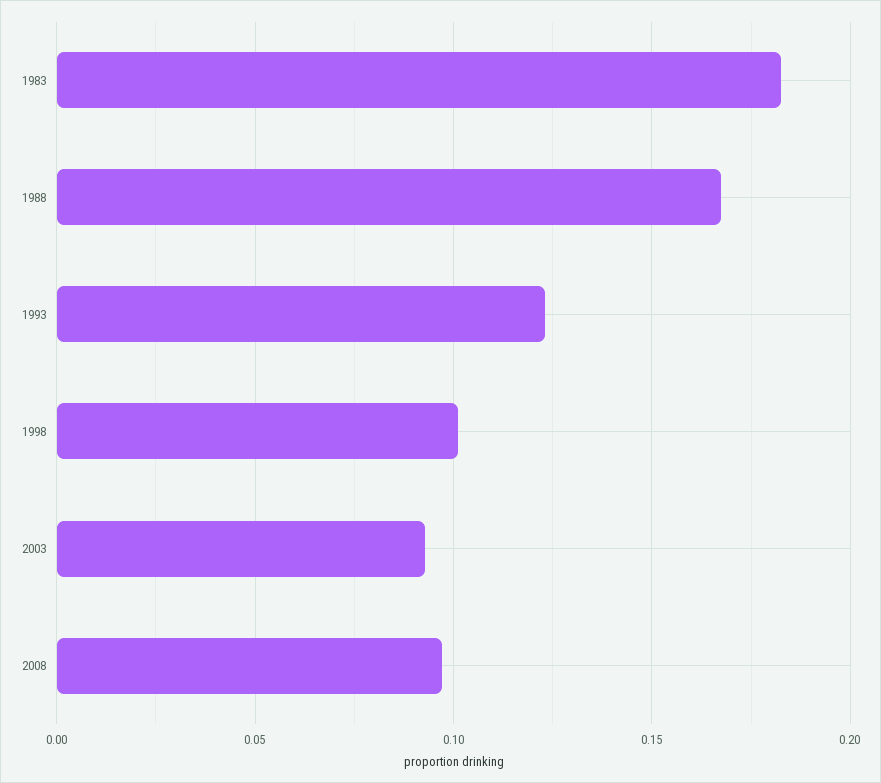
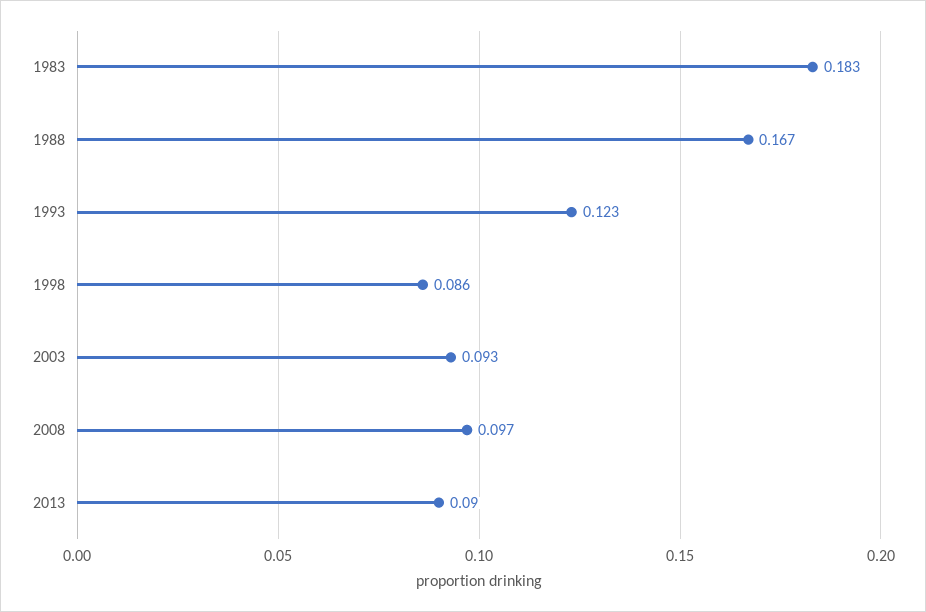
1998: 0.1 -> 0.086
2013: none -> 0.09

